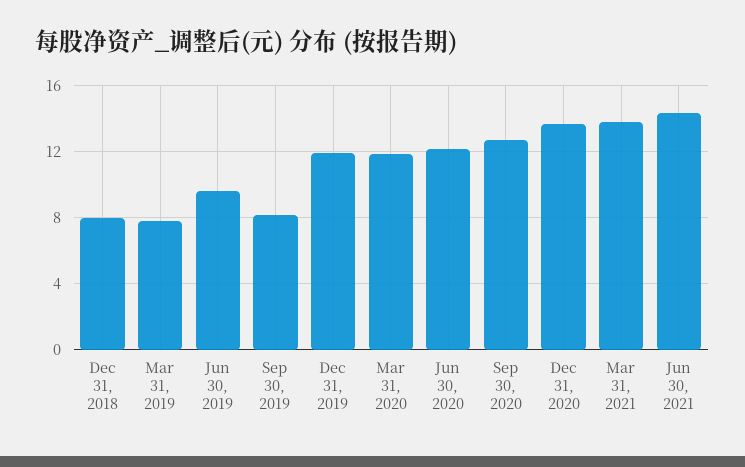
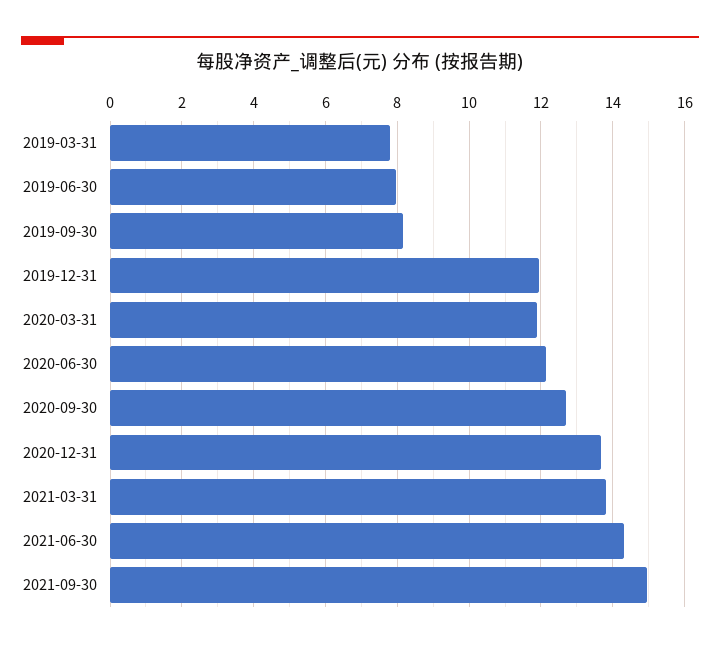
Dec 31, 2018: 8 -> none
Jun 30, 2019: 9.5 -> 8
2021-09-30: none -> 15

